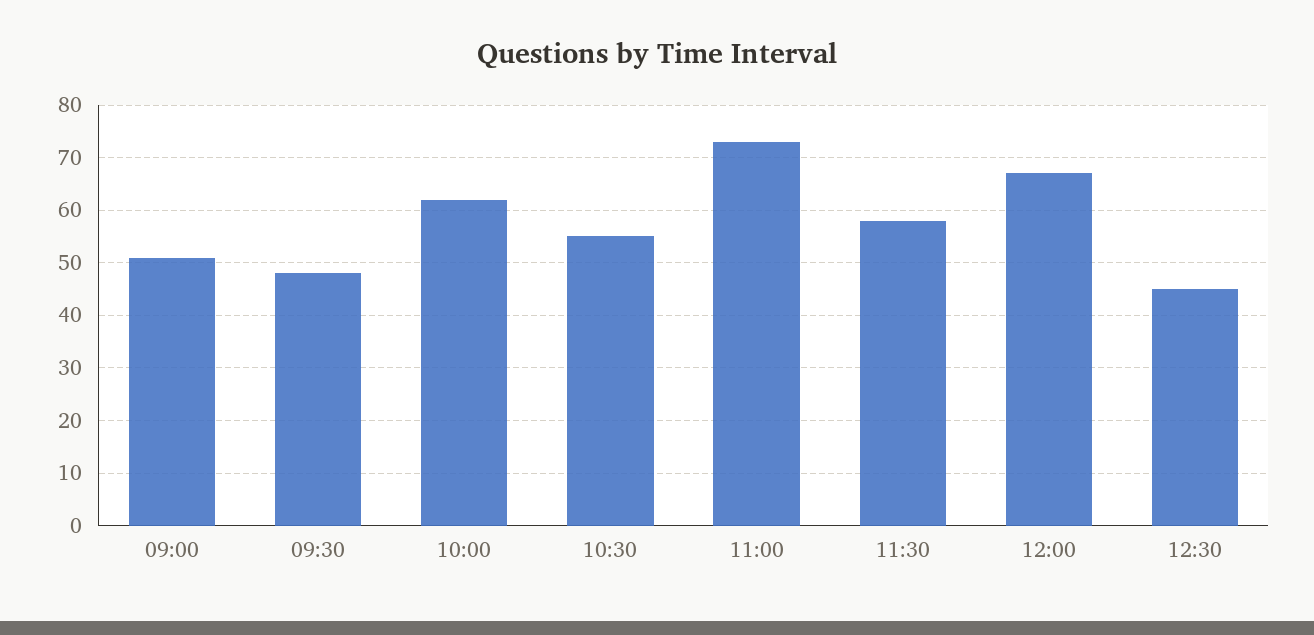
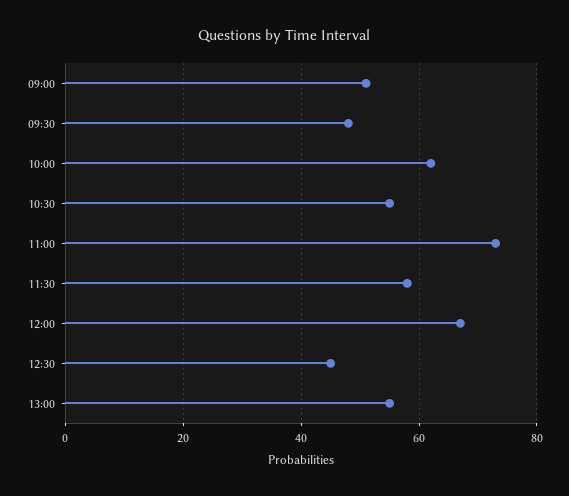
13:00: none -> 55

